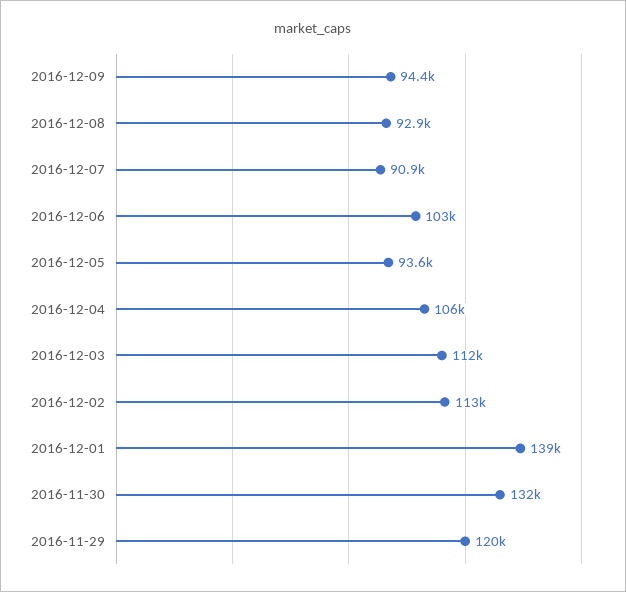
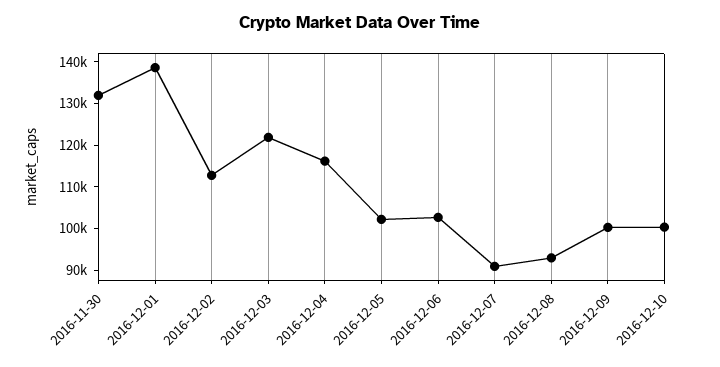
2016-12-09: 94400 -> 100000
2016-12-05: 93600 -> 102000
2016-12-04: 106000 -> 116000
2016-12-03: 112000 -> 122000
2016-11-29: 120000 -> none
2016-12-10: none -> 100000

